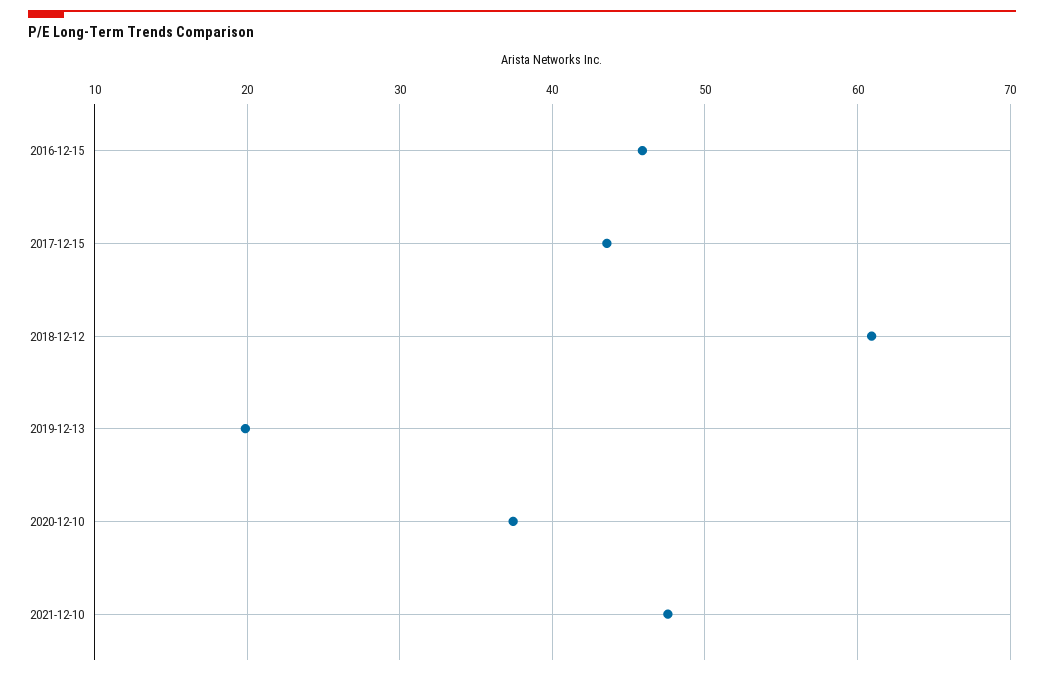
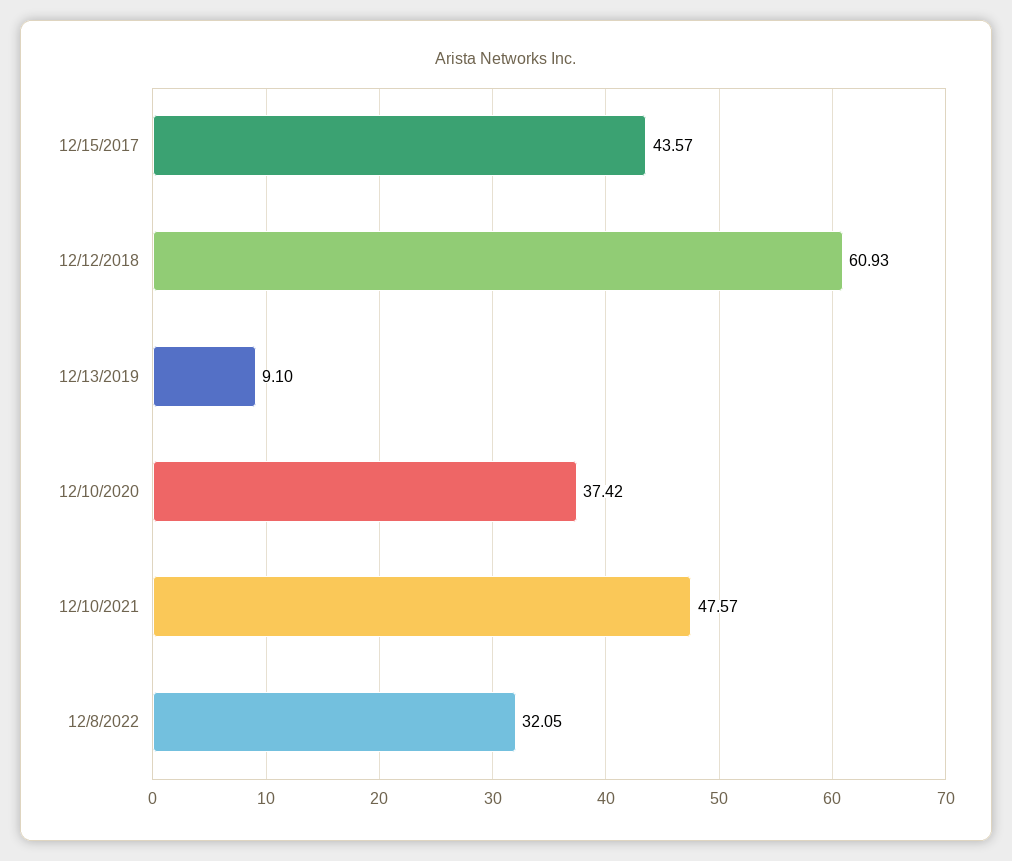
2016-12-15: 46 -> none
2019-12-13: 20 -> 9.1
12/8/2022: none -> 32.05

